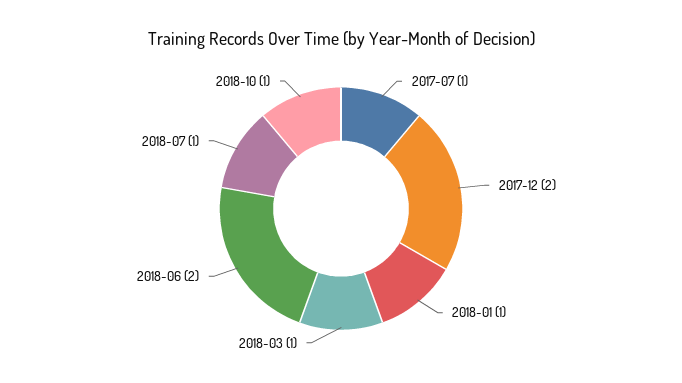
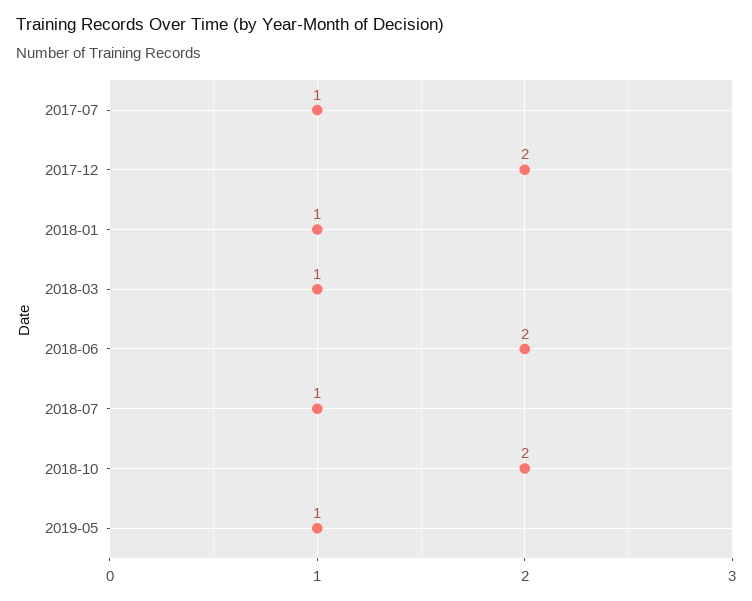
2018-10: 1 -> 2
2019-05: none -> 1

